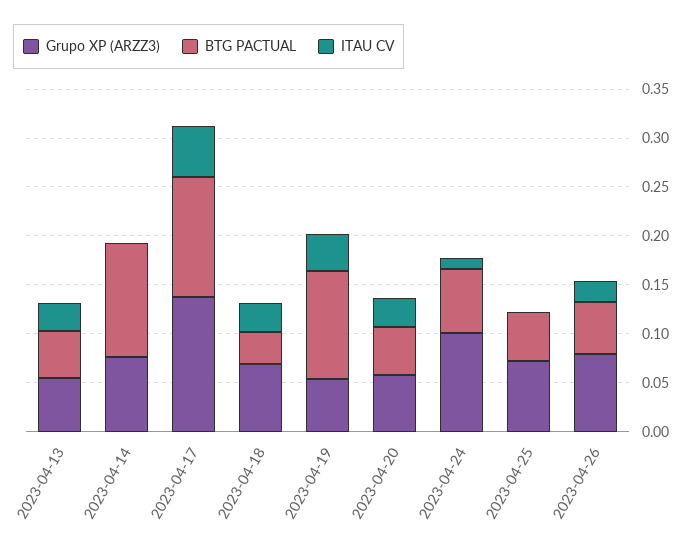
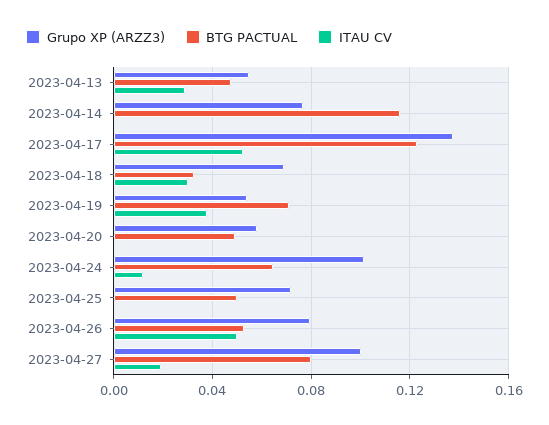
BTG PACTUAL, 2023-04-19: 0.11 -> 0.07
ITAU CV, 2023-04-20: 0.03 -> 0
ITAU CV, 2023-04-26: 0.02 -> 0.05
Grupo XP (ARZZ3), 2023-04-27: none -> 0.1
BTG PACTUAL, 2023-04-27: none -> 0.08
ITAU CV, 2023-04-27: none -> 0.02

